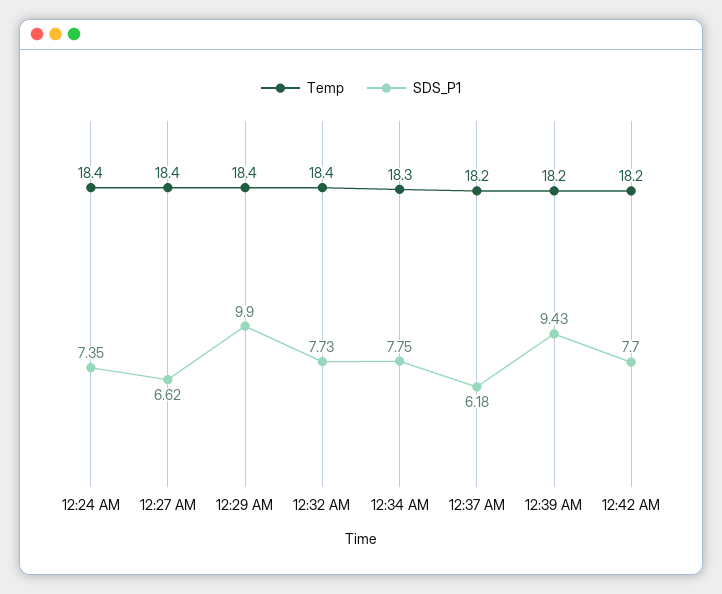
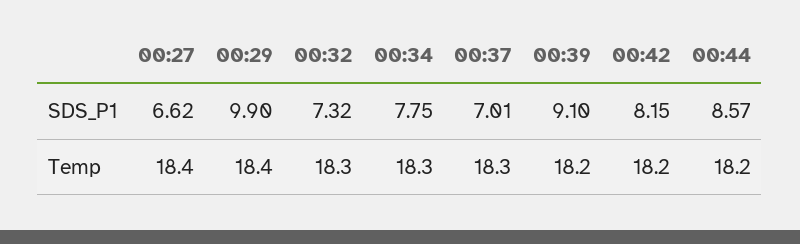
Temp, 12:24 AM: 18.4 -> none
SDS_P1, 12:24 AM: 7.35 -> none
Temp, 12:32 AM: 18.4 -> 18.3
SDS_P1, 12:32 AM: 7.73 -> 7.32
Temp, 12:37 AM: 18.2 -> 18.3
SDS_P1, 12:37 AM: 6.18 -> 7.01
SDS_P1, 12:39 AM: 9.43 -> 9.1
SDS_P1, 12:42 AM: 7.7 -> 8.15
SDS_P1, 00:44: none -> 8.57
Temp, 00:44: none -> 18.2

